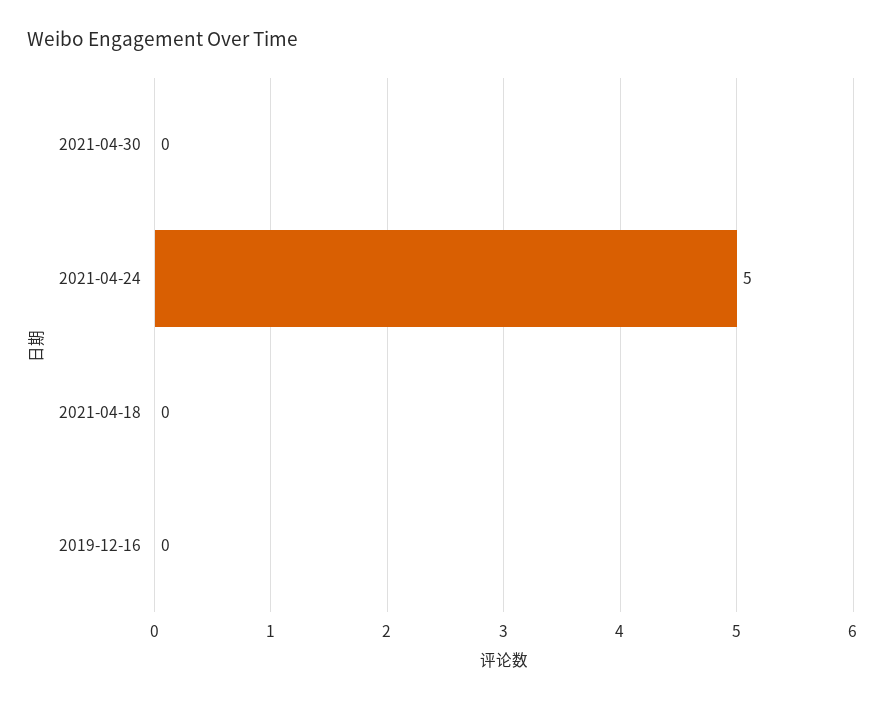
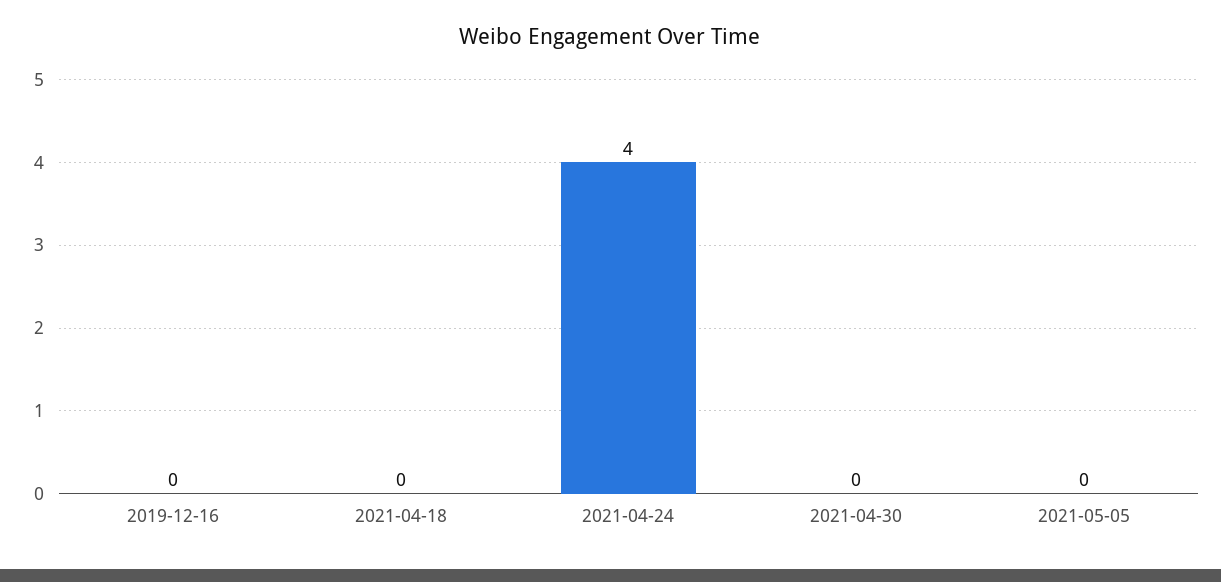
2021-04-24: 5 -> 4
2021-05-05: none -> 0

